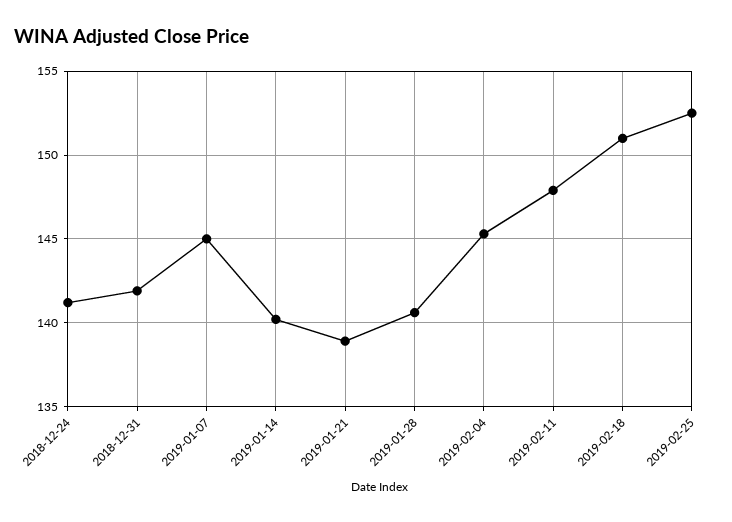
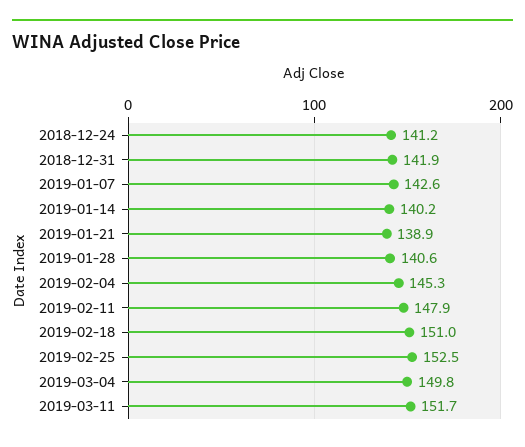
2019-01-07: 145 -> 142.6
2019-03-04: none -> 149.8
2019-03-11: none -> 151.7

